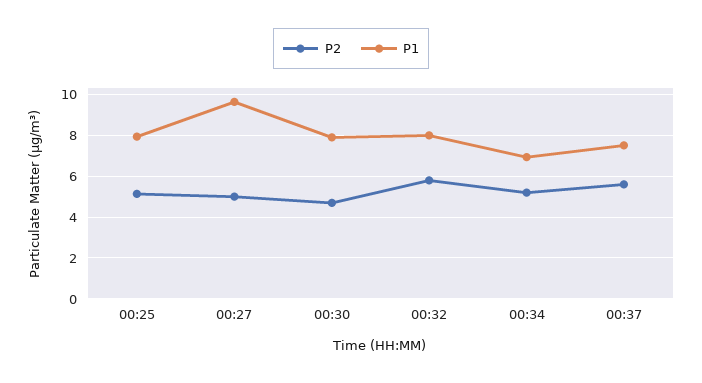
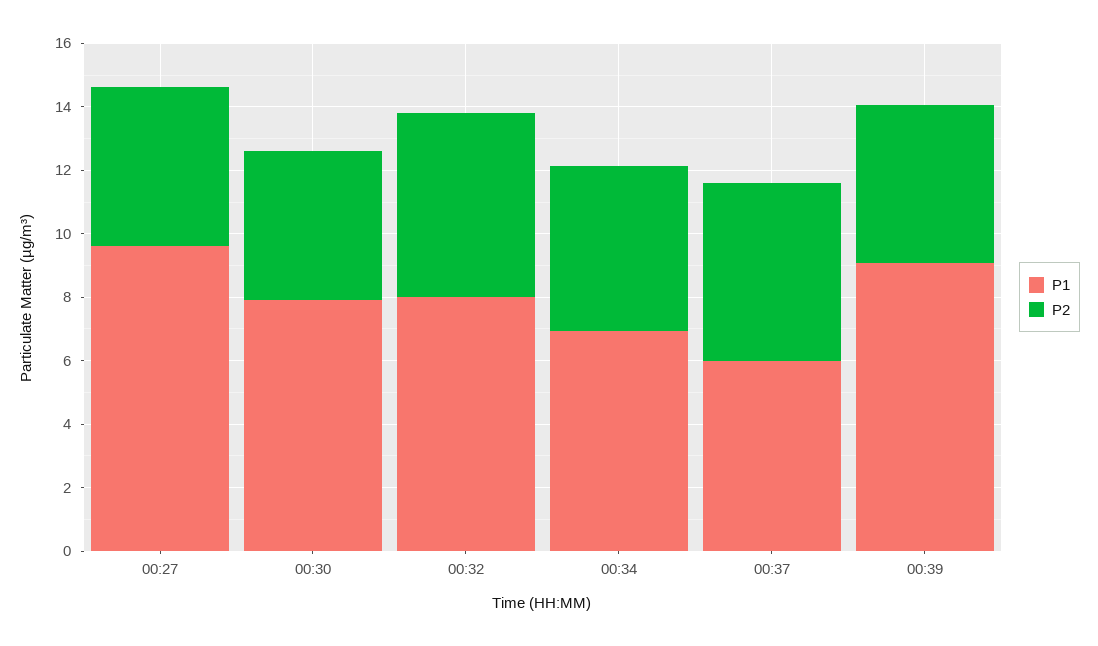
P2, 00:25: 5 -> none
P1, 00:25: 8 -> none
P1, 00:37: 7.5 -> 6
P1, 00:39: none -> 9
P2, 00:39: none -> 5

